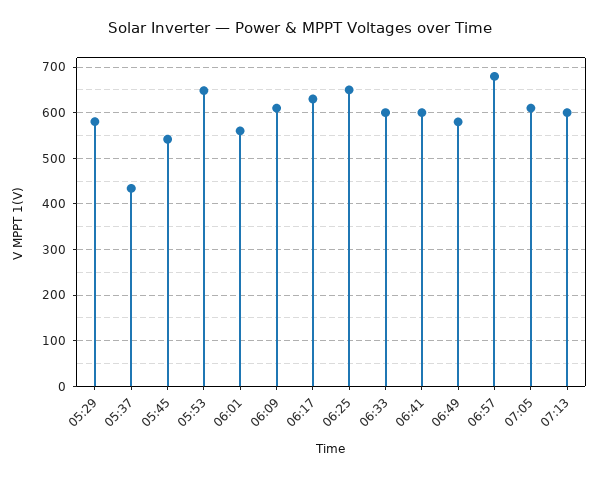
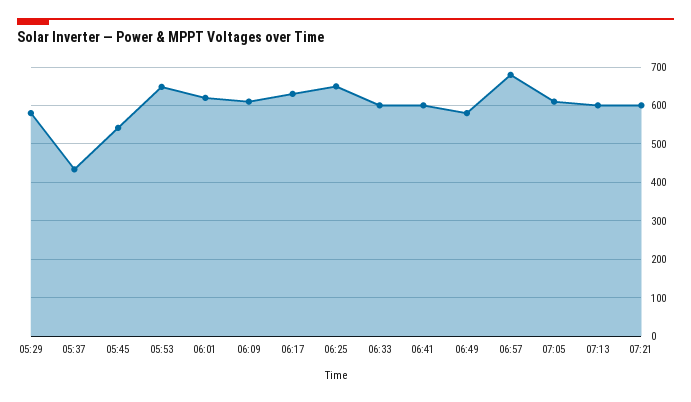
06:01: 560 -> 620
07:21: none -> 600

